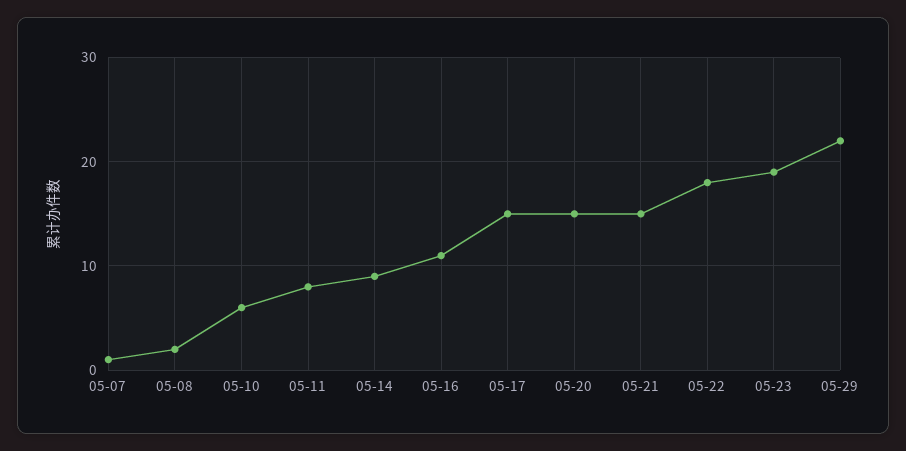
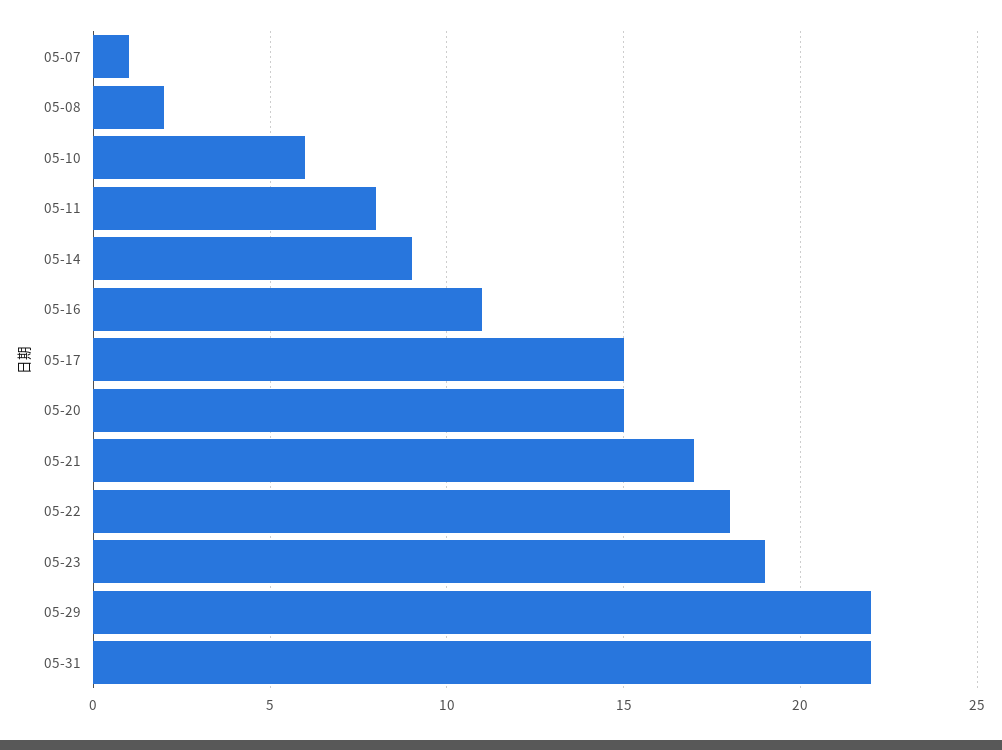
05-21: 15 -> 17
05-31: none -> 22

